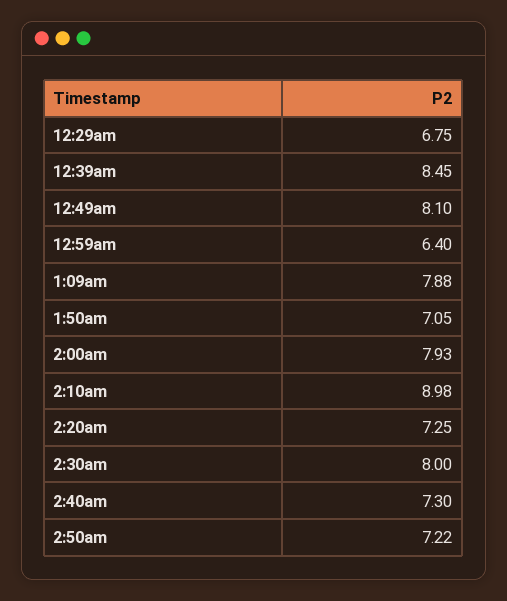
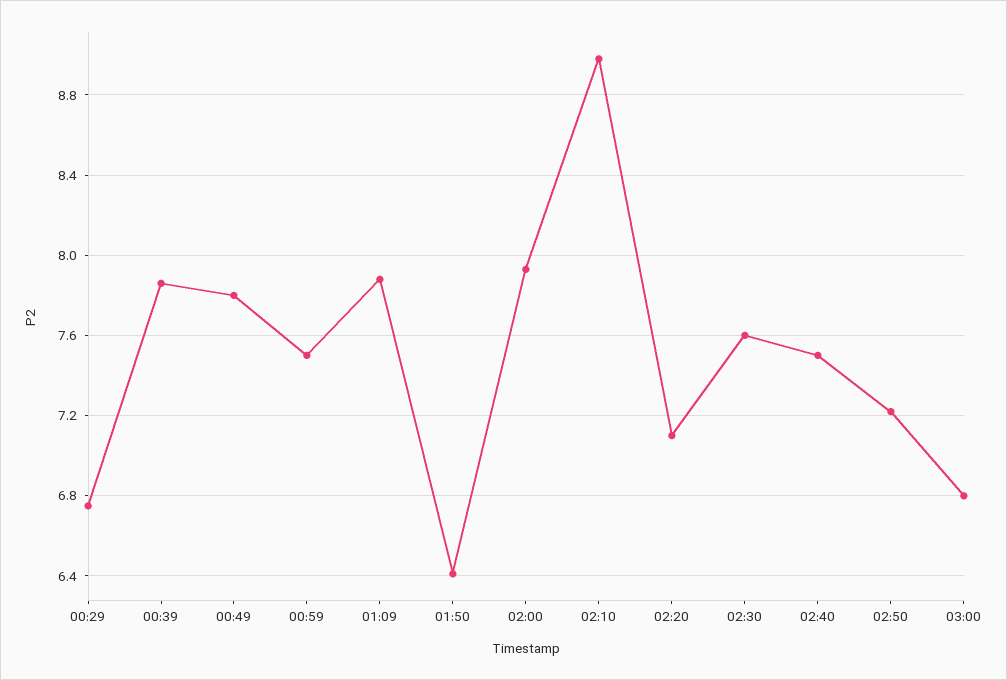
12:39am: 8.45 -> 7.85
12:49am: 8.1 -> 7.8
12:59am: 6.4 -> 7.5
1:50am: 7.05 -> 6.4
2:20am: 7.25 -> 7.1
2:30am: 8 -> 7.6
2:40am: 7.3 -> 7.5
03:00: none -> 6.8

